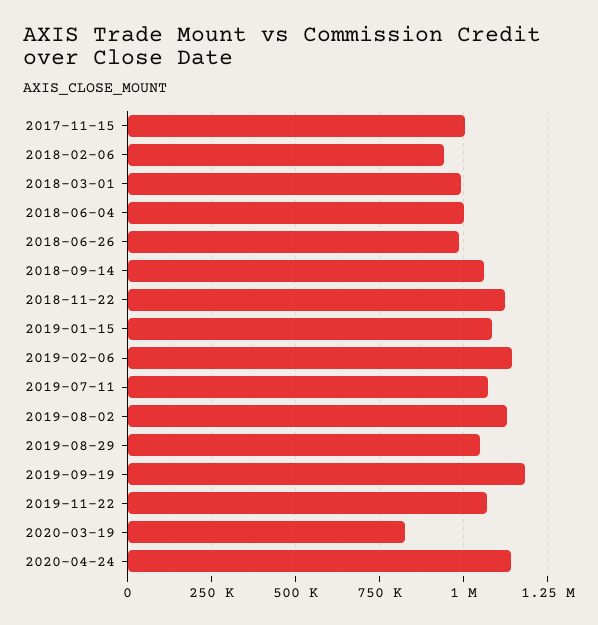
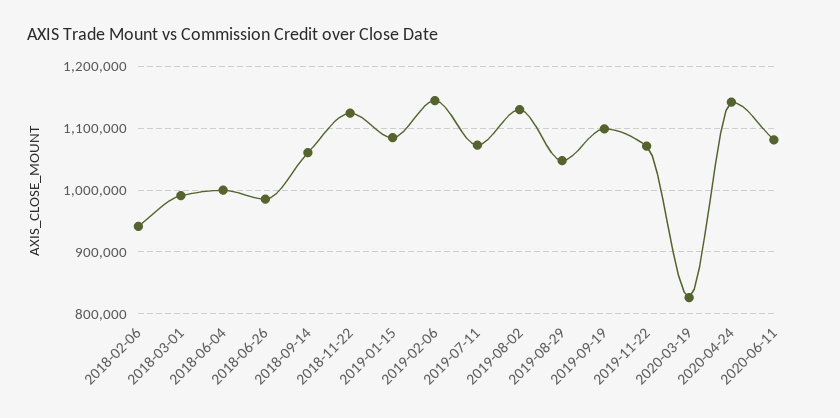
2017-11-15: 1000000 -> none
2019-09-19: 1175000 -> 1100000
2020-06-11: none -> 1080000

